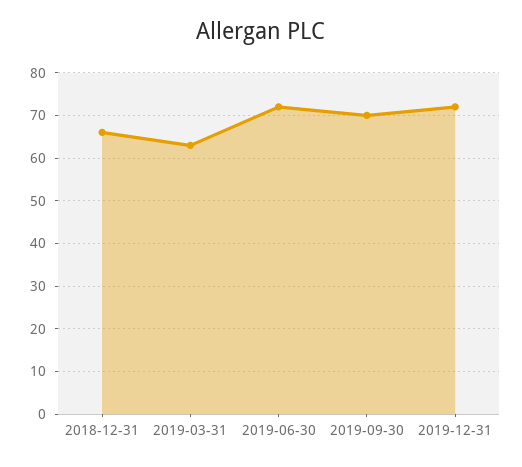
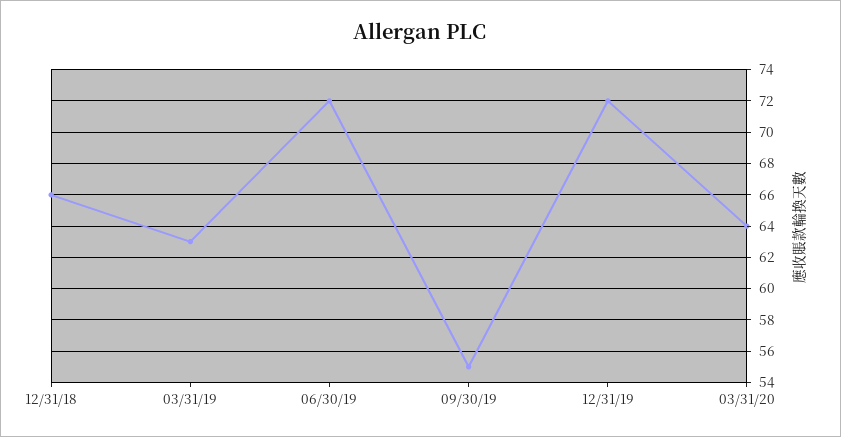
2019-09-30: 70 -> 55
03/31/20: none -> 64

